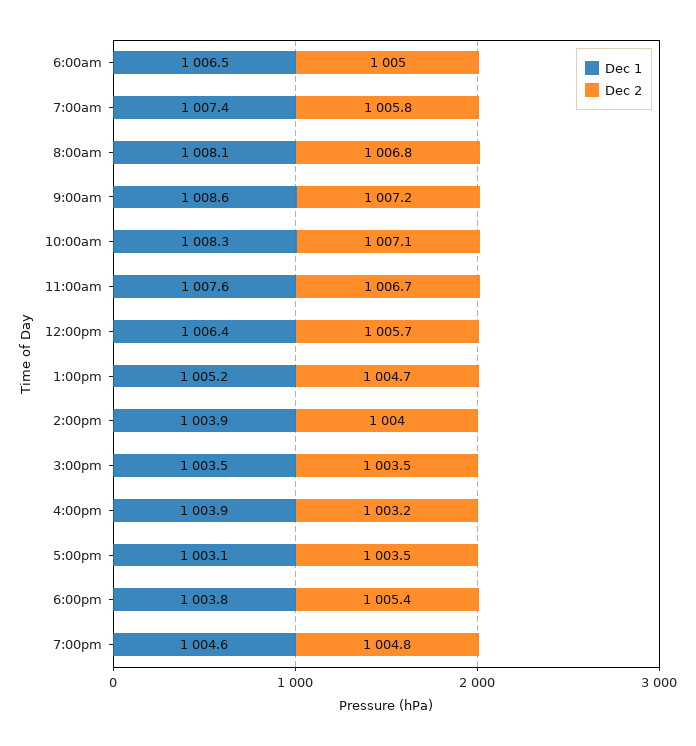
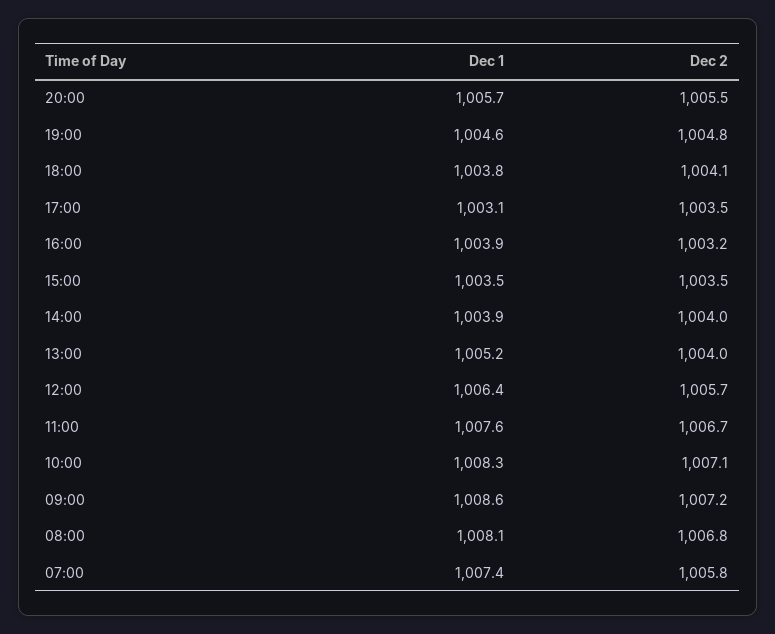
Dec 1, 6:00am: 1006.5 -> none
Dec 2, 6:00am: 1005 -> none
Dec 2, 1:00pm: 1004.7 -> 1004
Dec 2, 6:00pm: 1005.4 -> 1004.1
Dec 1, 20:00: none -> 1005.7
Dec 2, 20:00: none -> 1005.5

